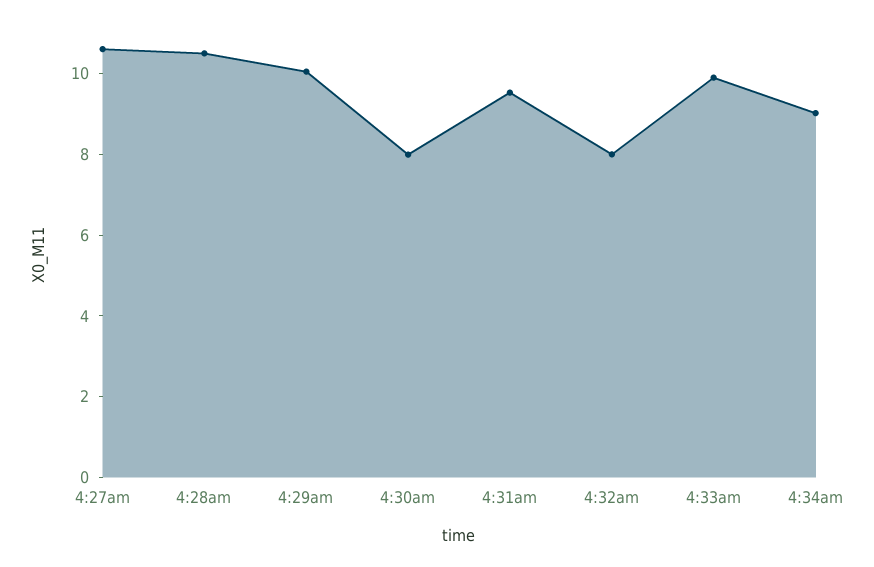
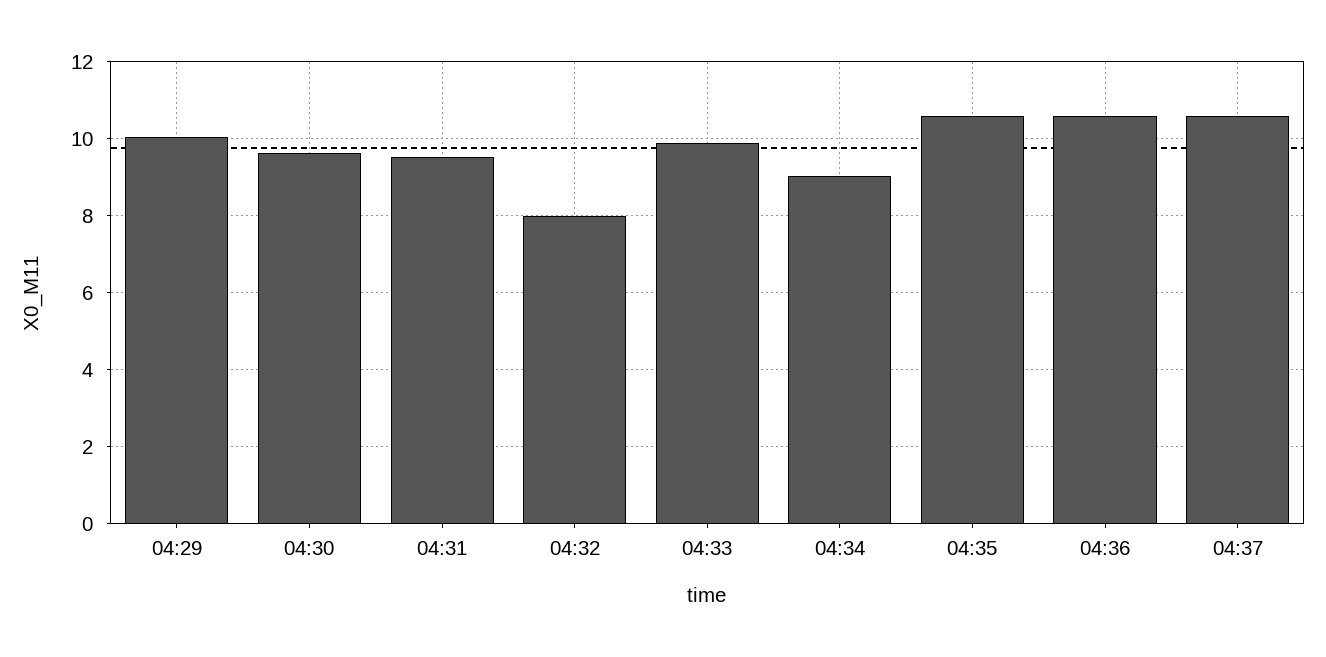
4:27am: 10.5 -> none
4:28am: 10.5 -> none
4:30am: 8 -> 9.6
04:35: none -> 10.6
04:36: none -> 10.6
04:37: none -> 10.6

